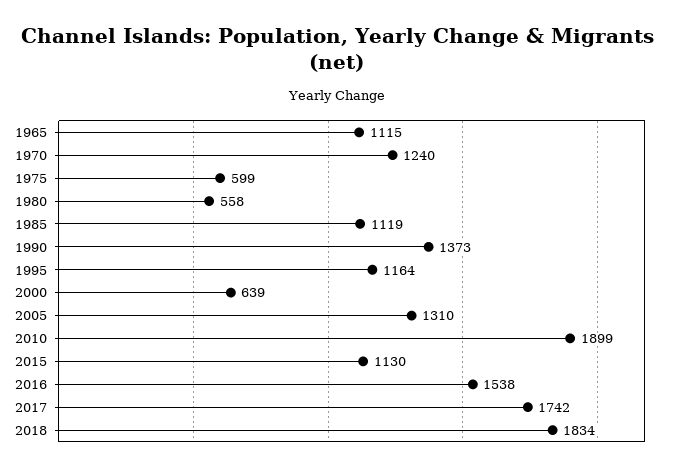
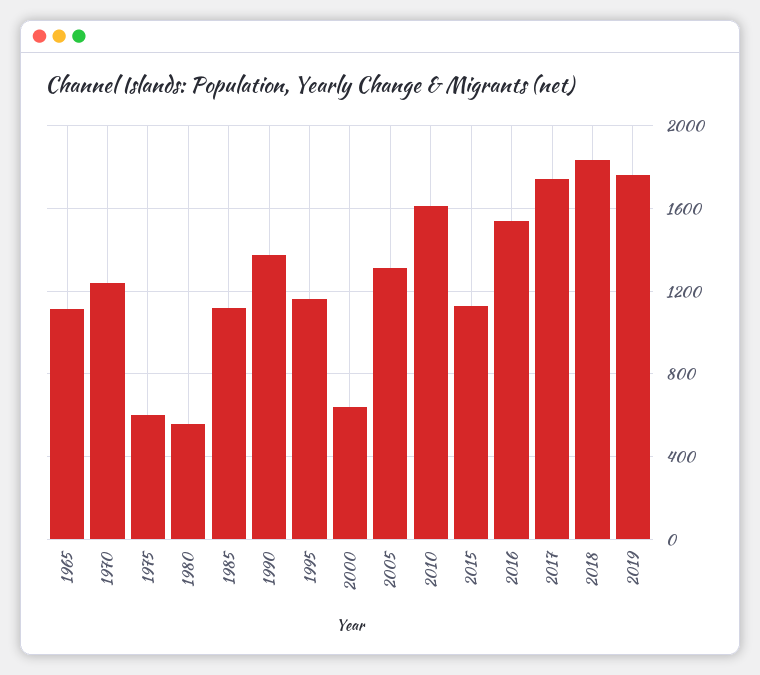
2010: 1899 -> 1600
2019: none -> 1750

